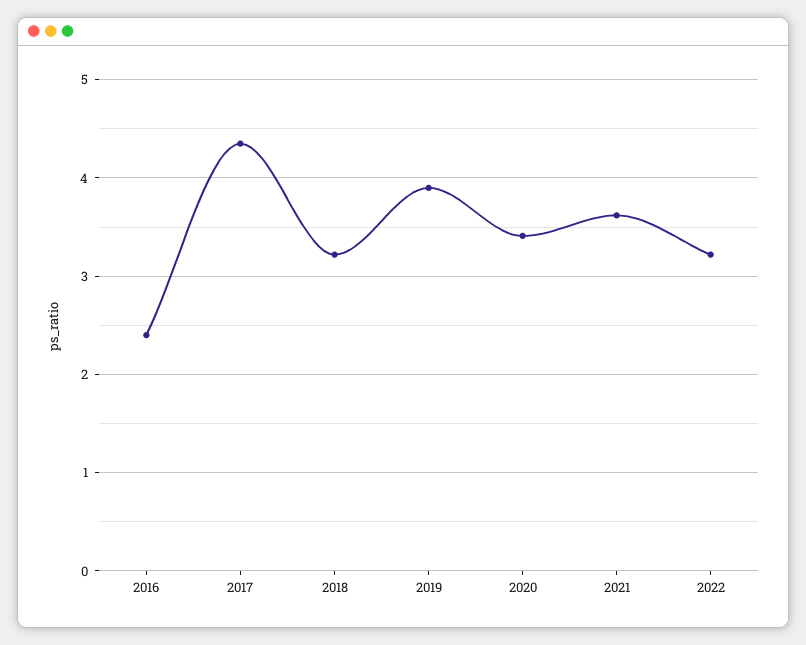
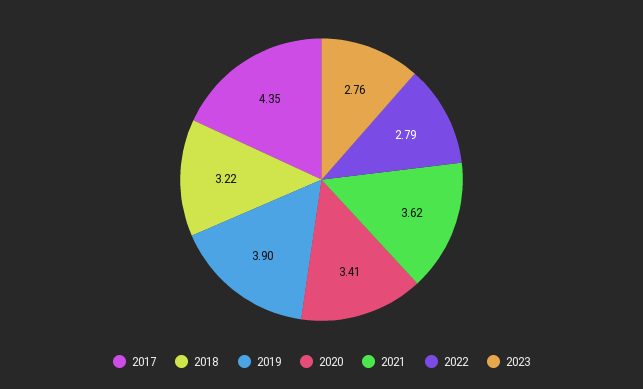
2016: 2.4 -> none
2022: 3.2 -> 2.79
2023: none -> 2.76

